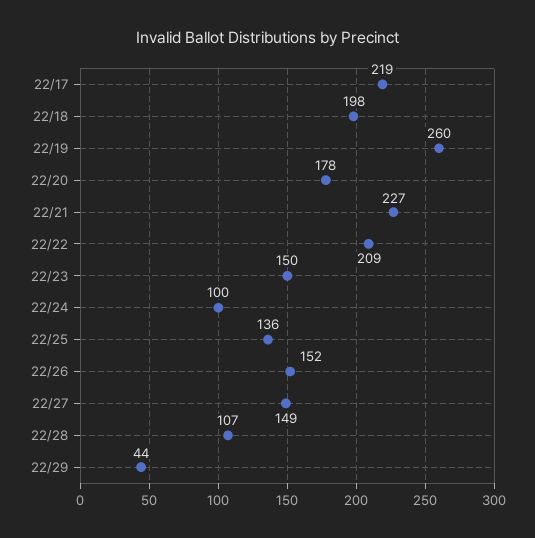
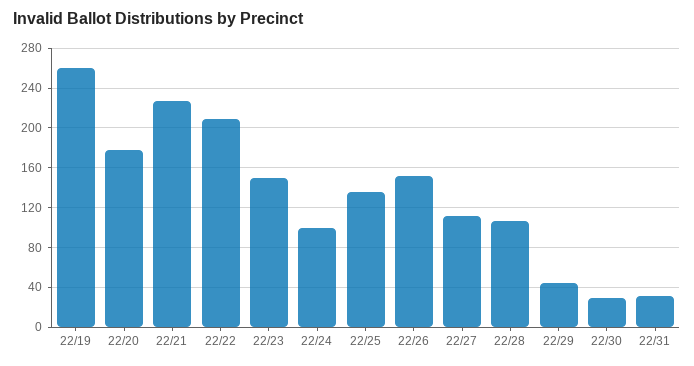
22/17: 219 -> none
22/18: 198 -> none
22/27: 149 -> 110
22/30: none -> 30
22/31: none -> 30

